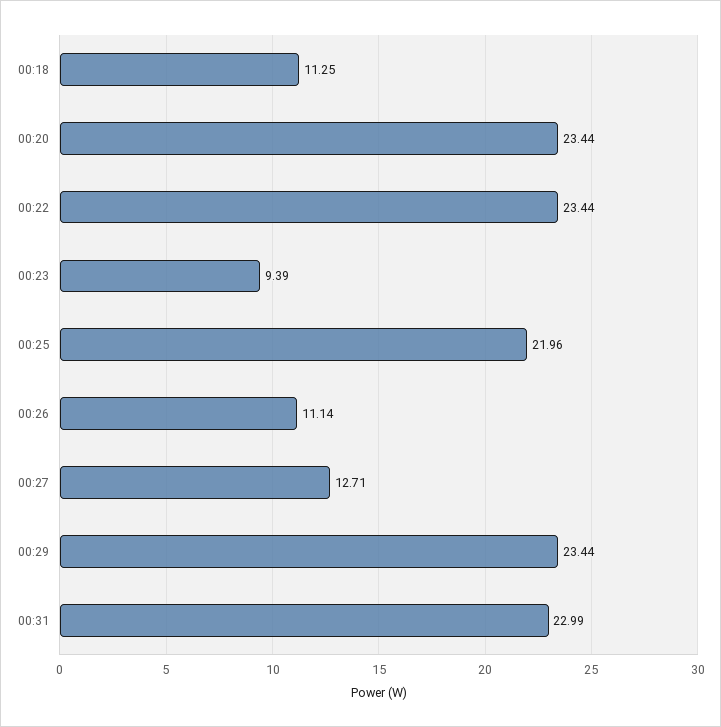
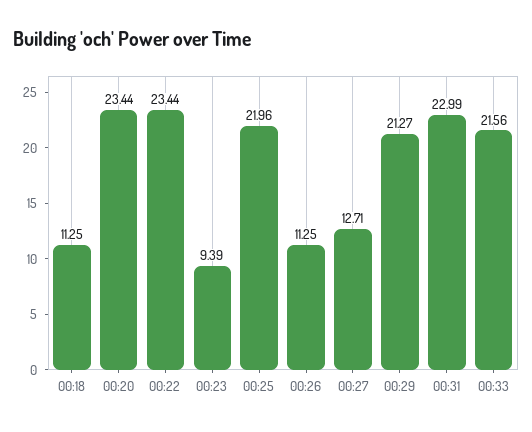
00:26: 11.14 -> 11.25
00:29: 23.44 -> 21.27
00:33: none -> 21.56

